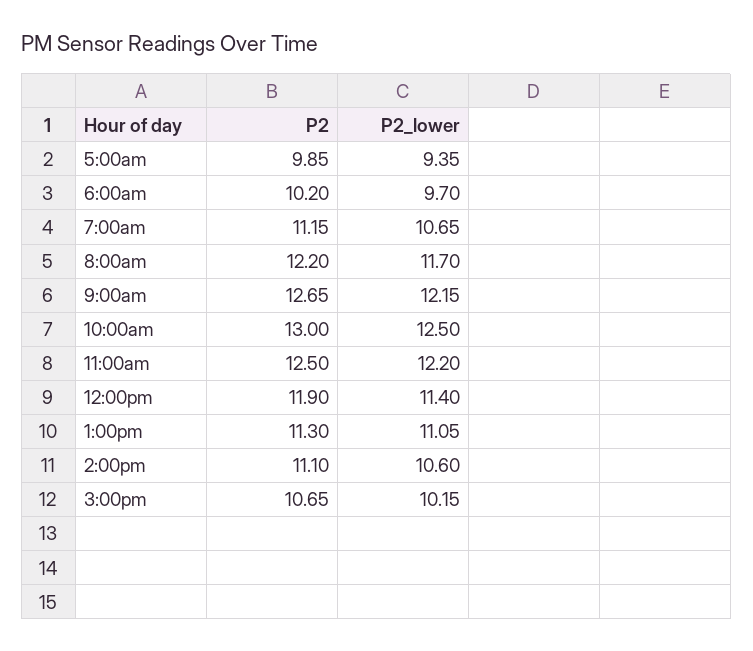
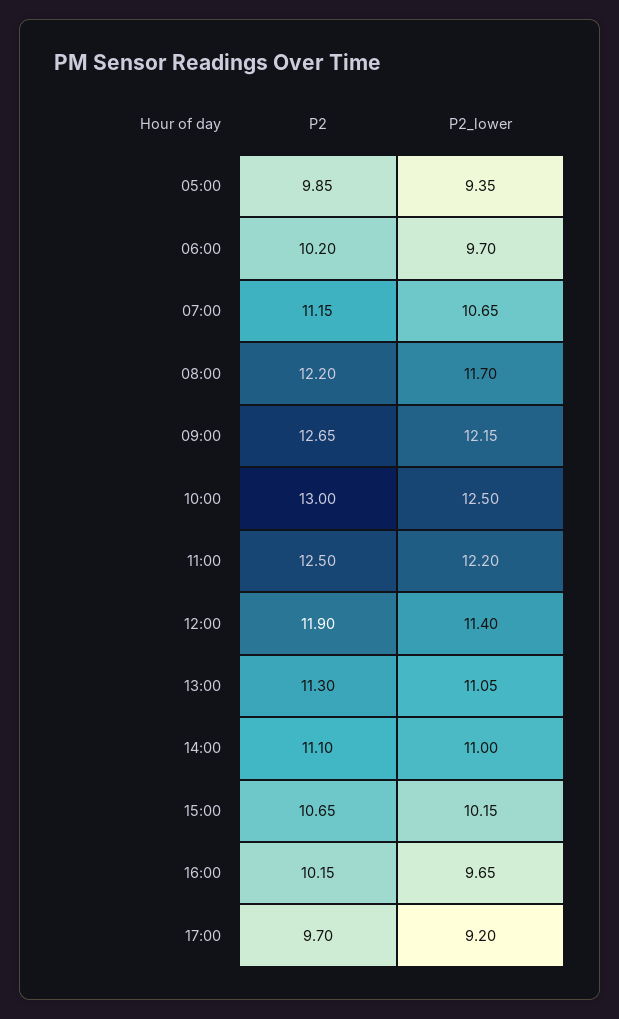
P2_lower, 2:00pm: 10.6 -> 11
P2, 16:00: none -> 10.15
P2_lower, 16:00: none -> 9.65
P2, 17:00: none -> 9.7
P2_lower, 17:00: none -> 9.2

